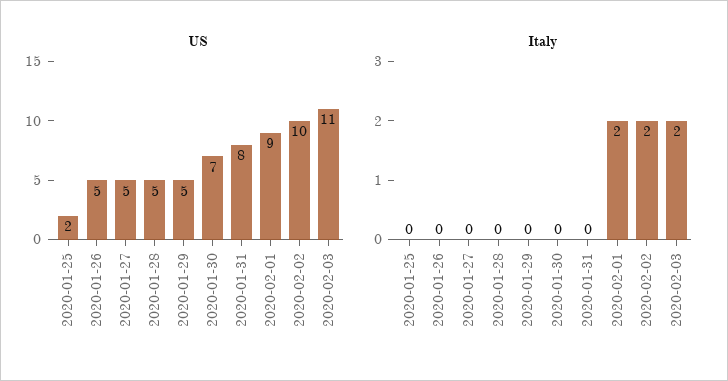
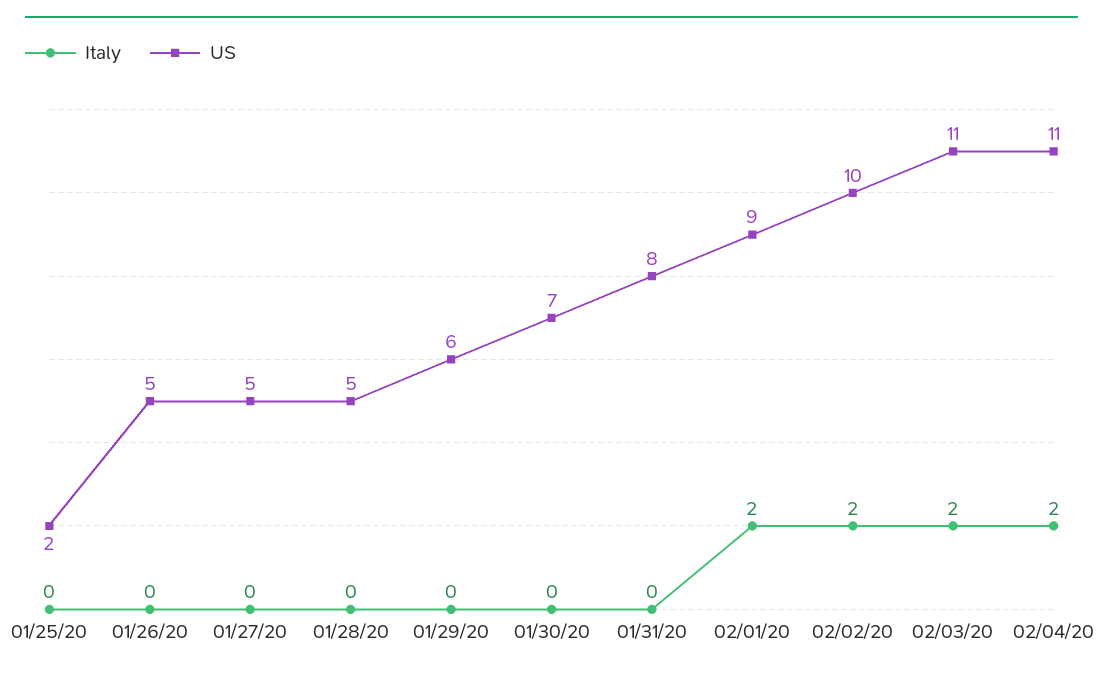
US, 2020-01-29: 5 -> 6
Italy, 02/04/20: none -> 2
US, 02/04/20: none -> 11

